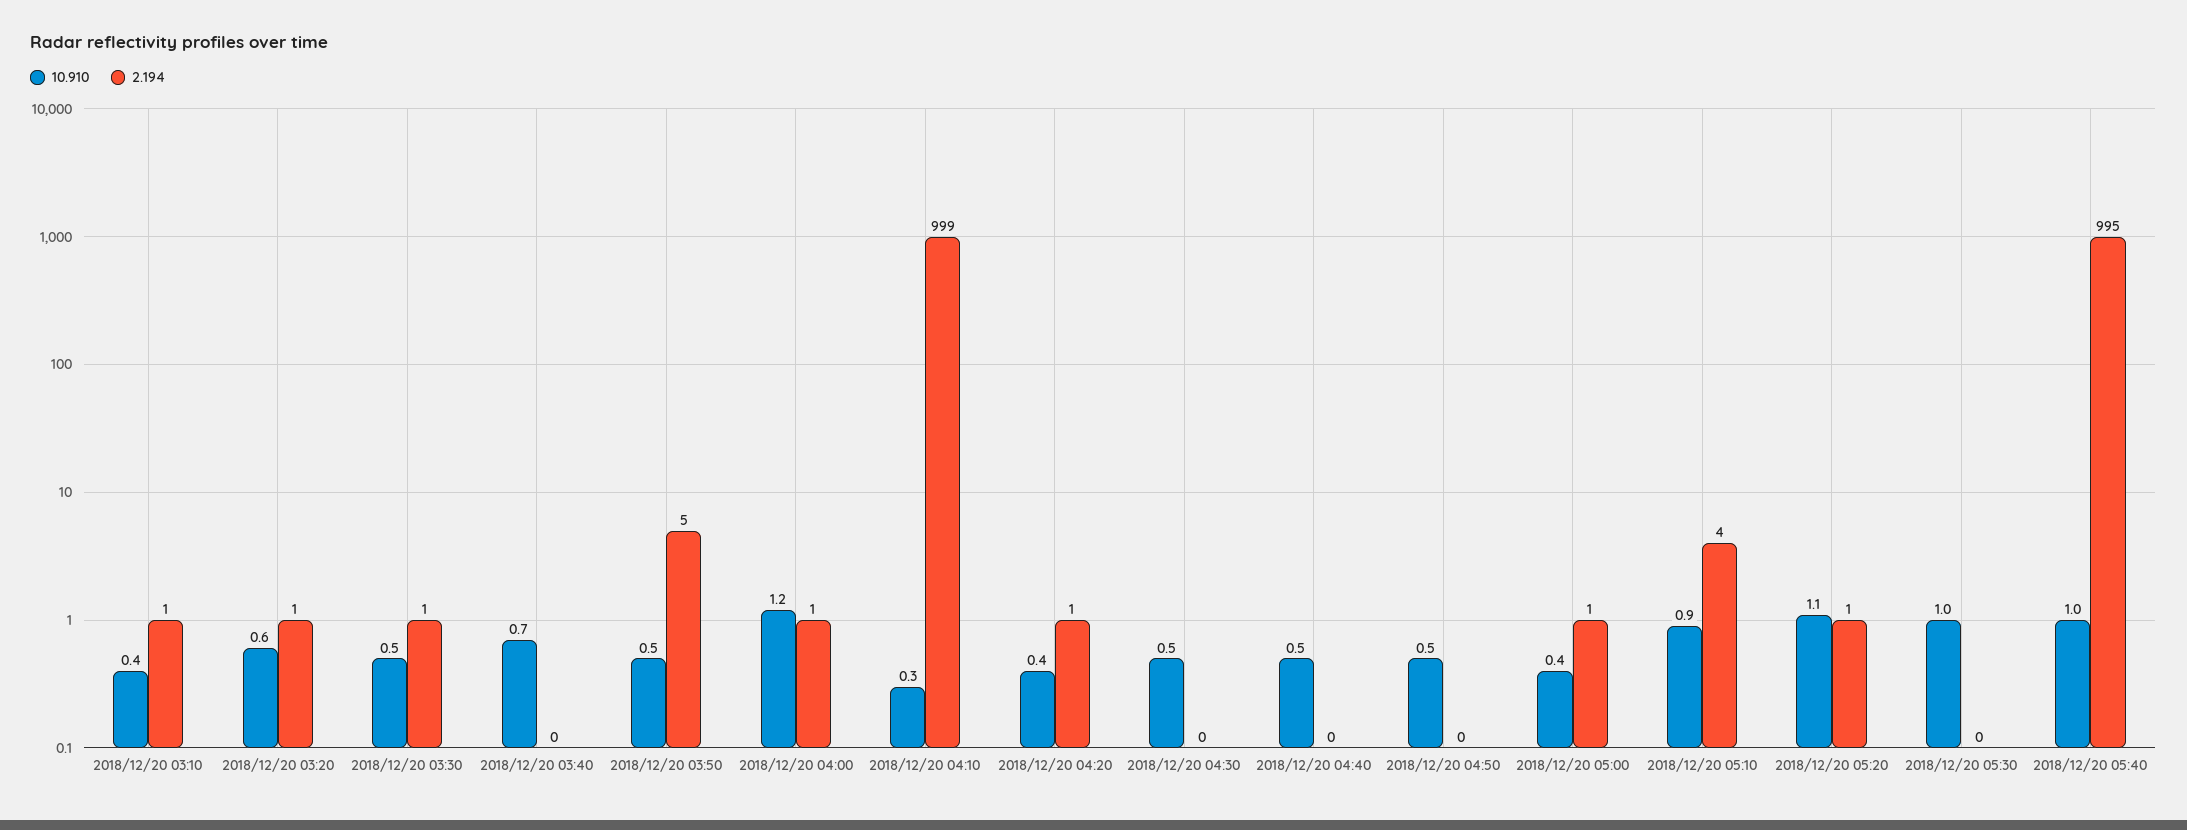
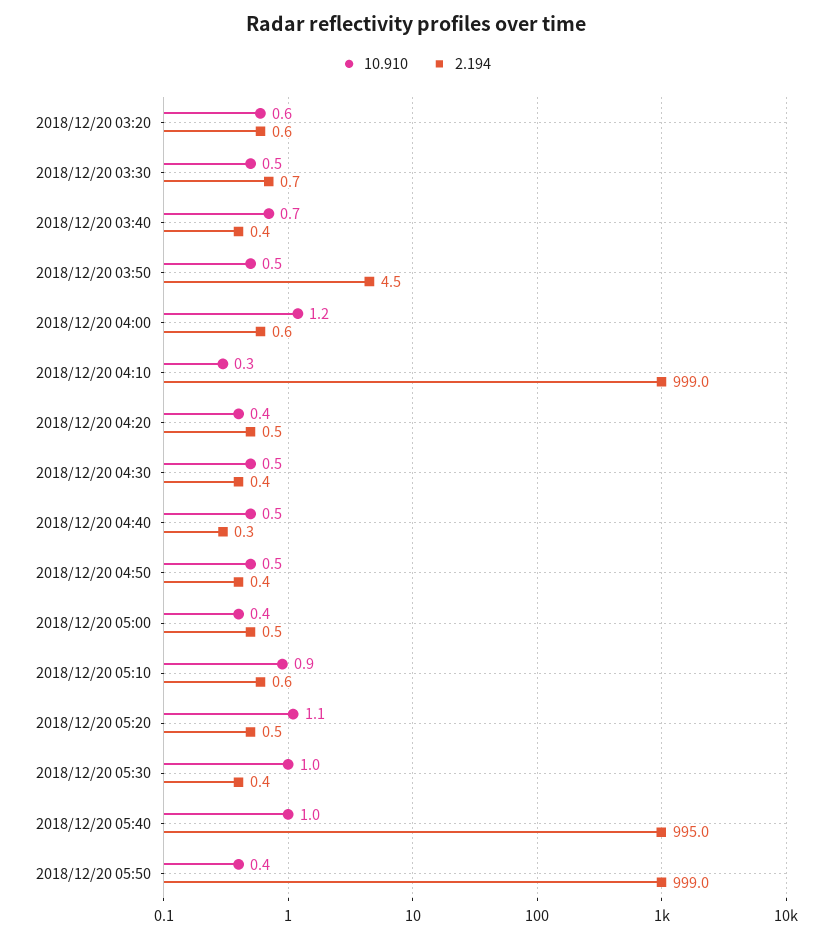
10.910, 2018/12/20 03:10: 0.4 -> none
2.194, 2018/12/20 03:10: 1 -> none
2.194, 2018/12/20 05:10: 4 -> 0.6
10.910, 2018/12/20 05:50: none -> 0.4
2.194, 2018/12/20 05:50: none -> 999

